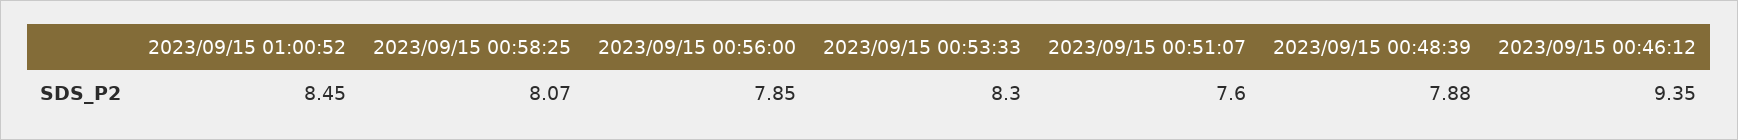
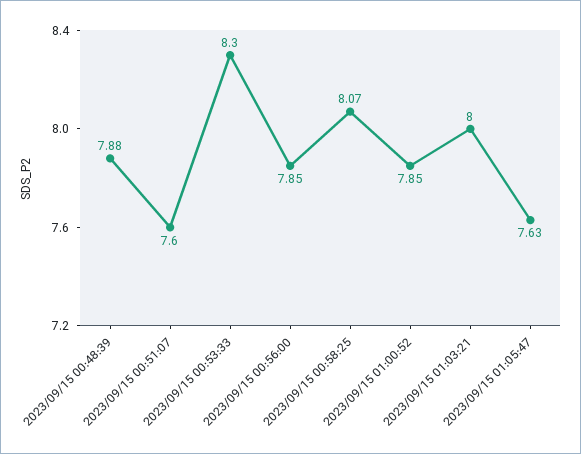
2023/09/15 01:00:52: 8.45 -> 7.85
2023/09/15 00:46:12: 9.35 -> none
2023/09/15 01:03:21: none -> 8
2023/09/15 01:05:47: none -> 7.63

